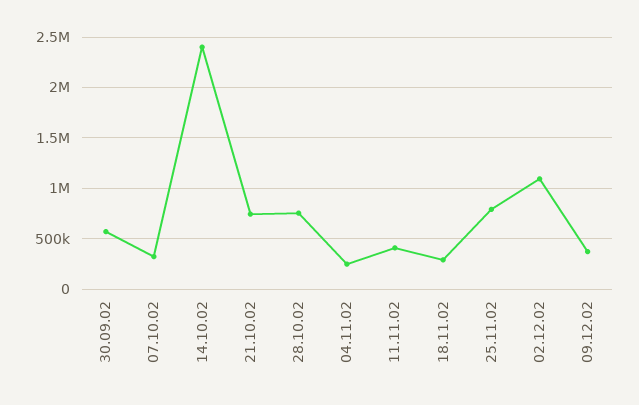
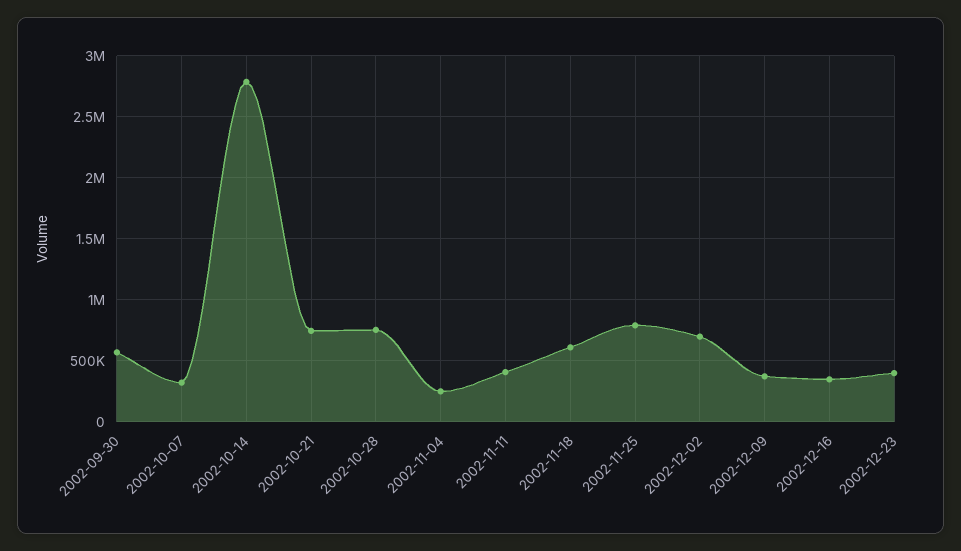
14.10.02: 2400000 -> 2800000
18.11.02: 300000 -> 600000
02.12.02: 1100000 -> 700000
2002-12-16: none -> 350000
2002-12-23: none -> 400000

